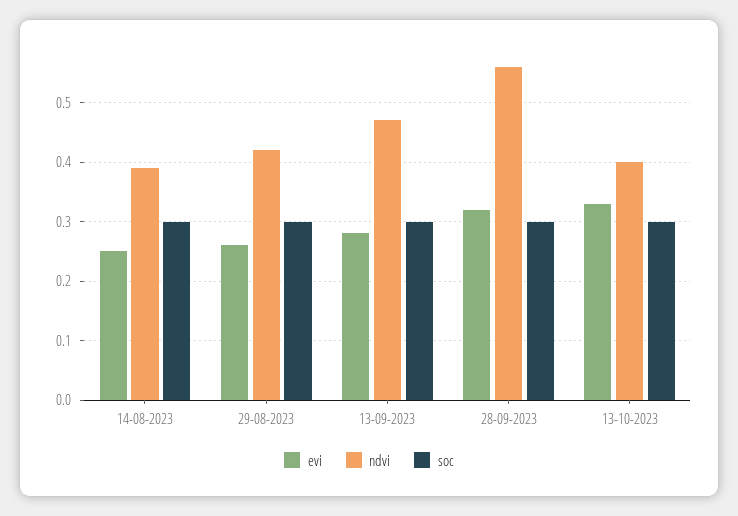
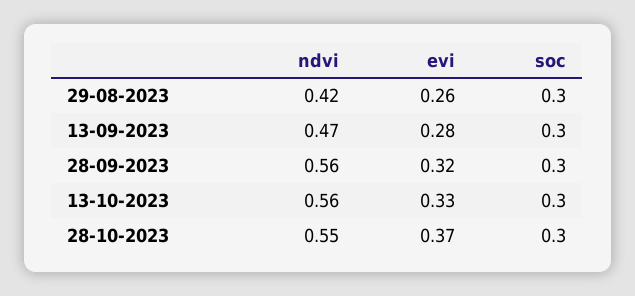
evi, 14-08-2023: 0.25 -> none
ndvi, 14-08-2023: 0.4 -> none
soc, 14-08-2023: 0.3 -> none
ndvi, 13-10-2023: 0.4 -> 0.56
ndvi, 28-10-2023: none -> 0.55
evi, 28-10-2023: none -> 0.37
soc, 28-10-2023: none -> 0.3

